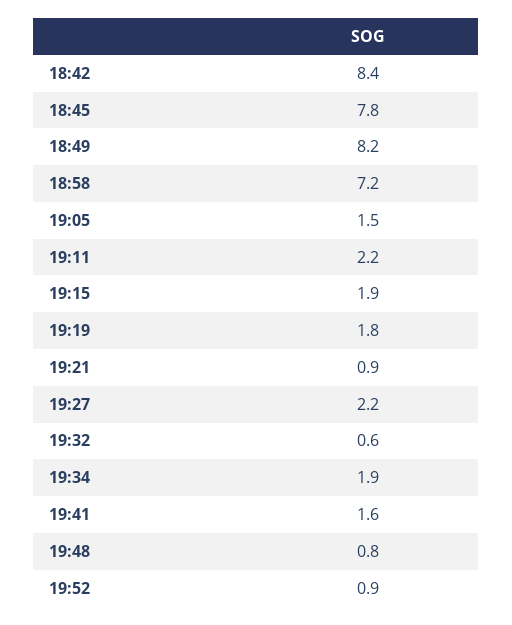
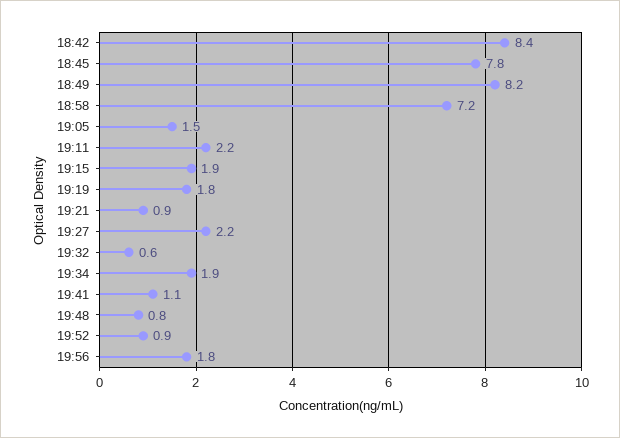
19:41: 1.6 -> 1.1
19:56: none -> 1.8

